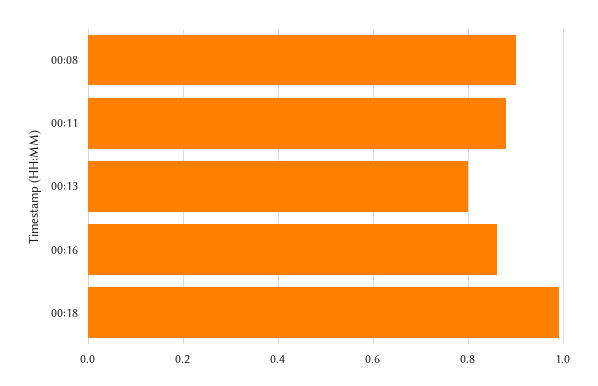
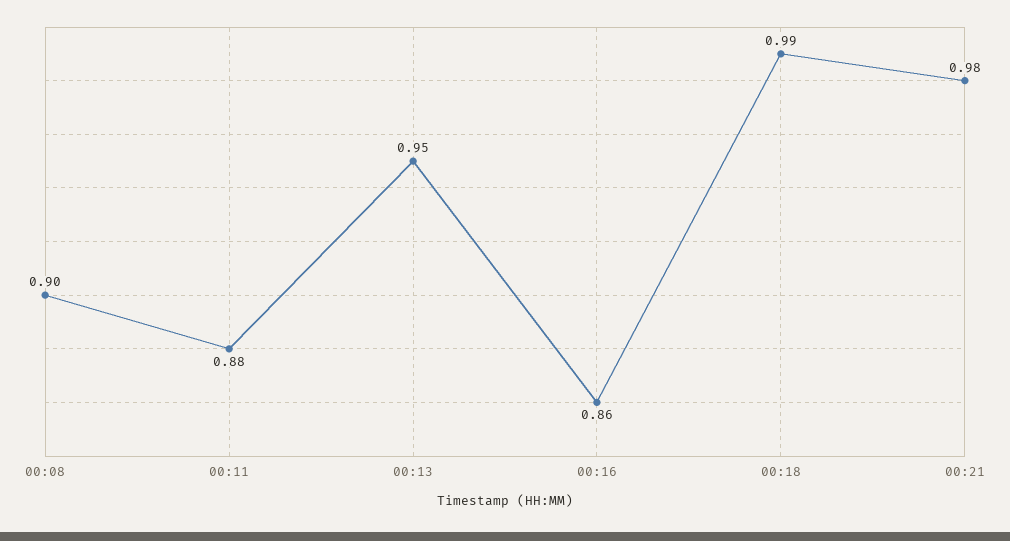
00:13: 0.8 -> 0.95
00:21: none -> 0.98

